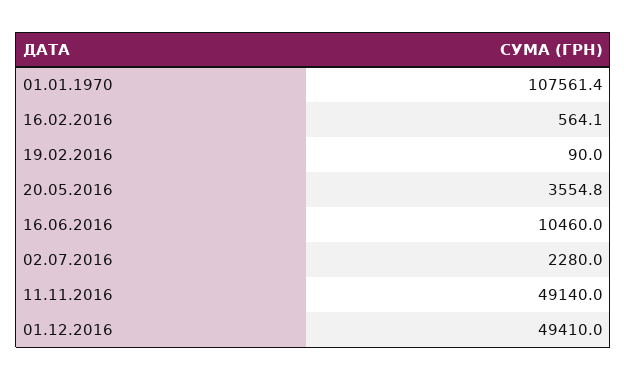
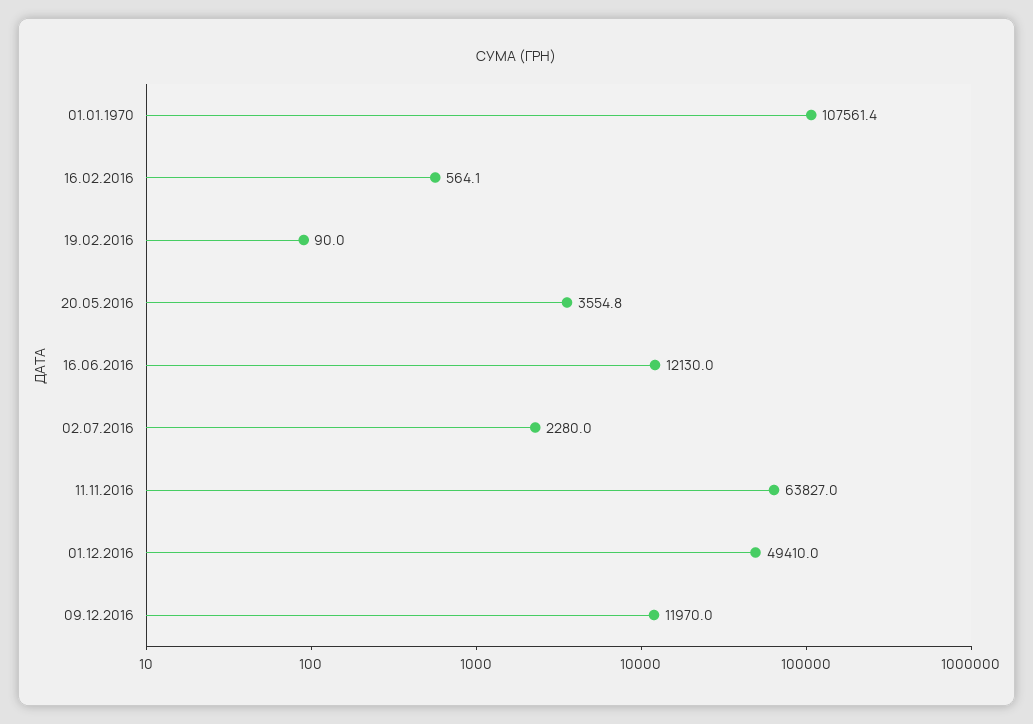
16.06.2016: 10460 -> 12130
11.11.2016: 49140 -> 63827
09.12.2016: none -> 11970

